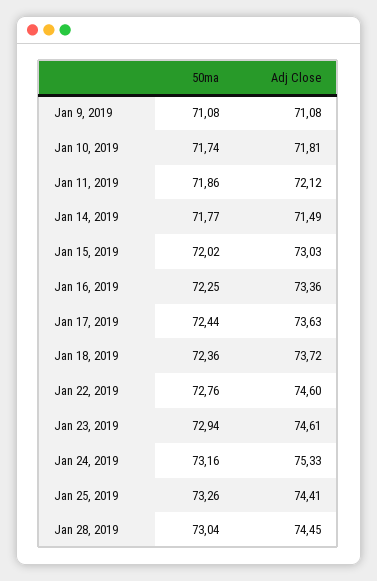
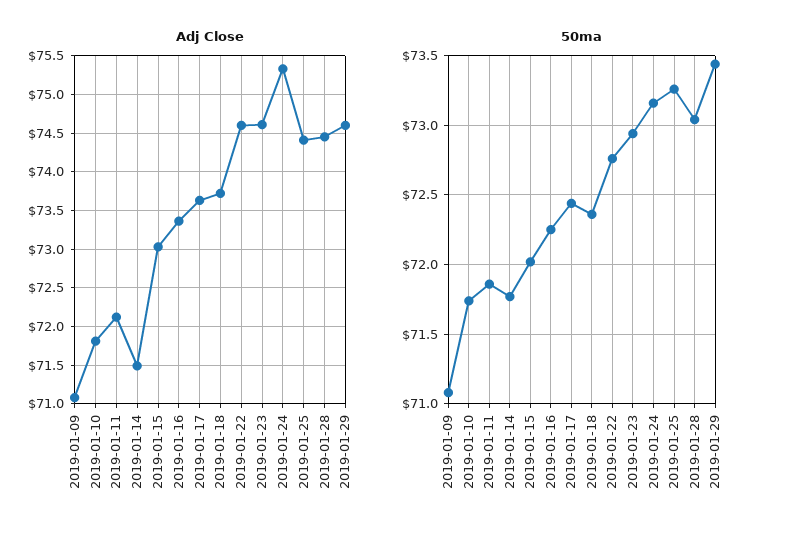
Adj Close, 2019-01-29: none -> 74.6
50ma, 2019-01-29: none -> 73.45

